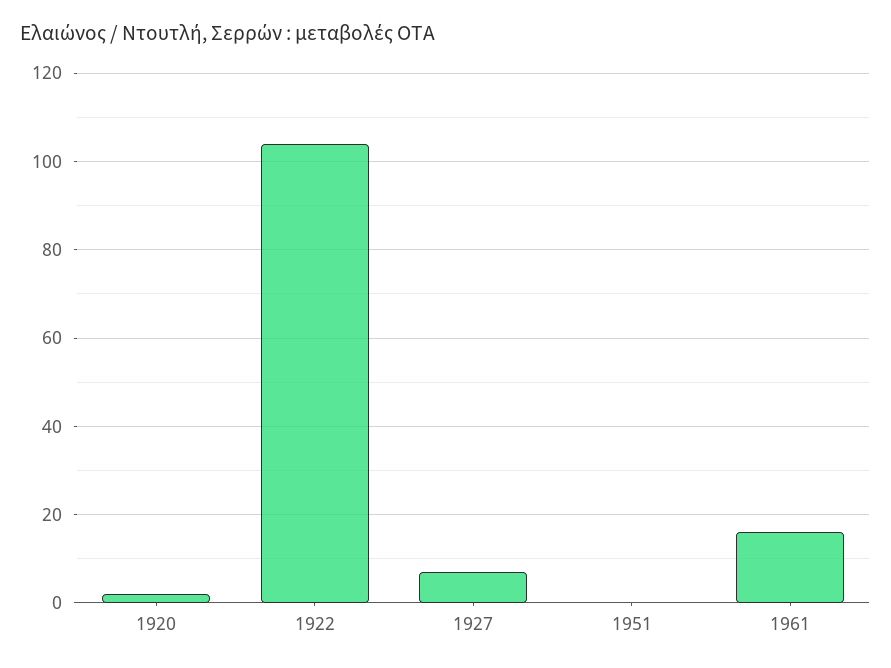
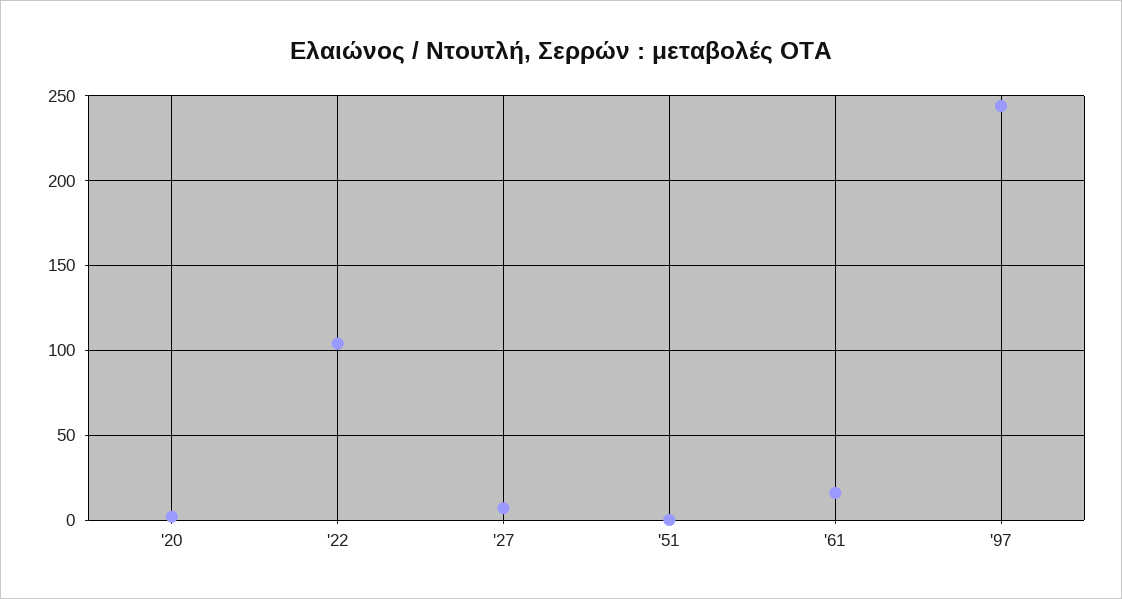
'97: none -> 245

